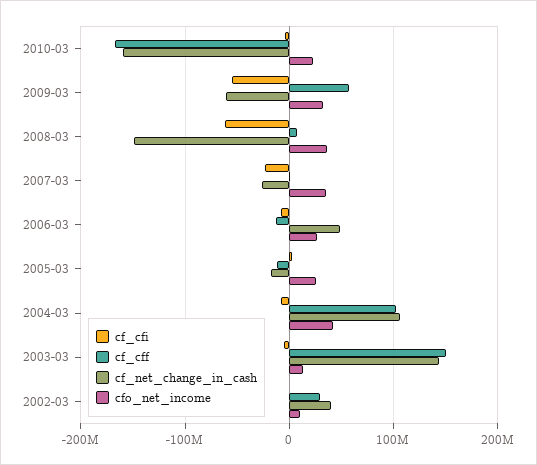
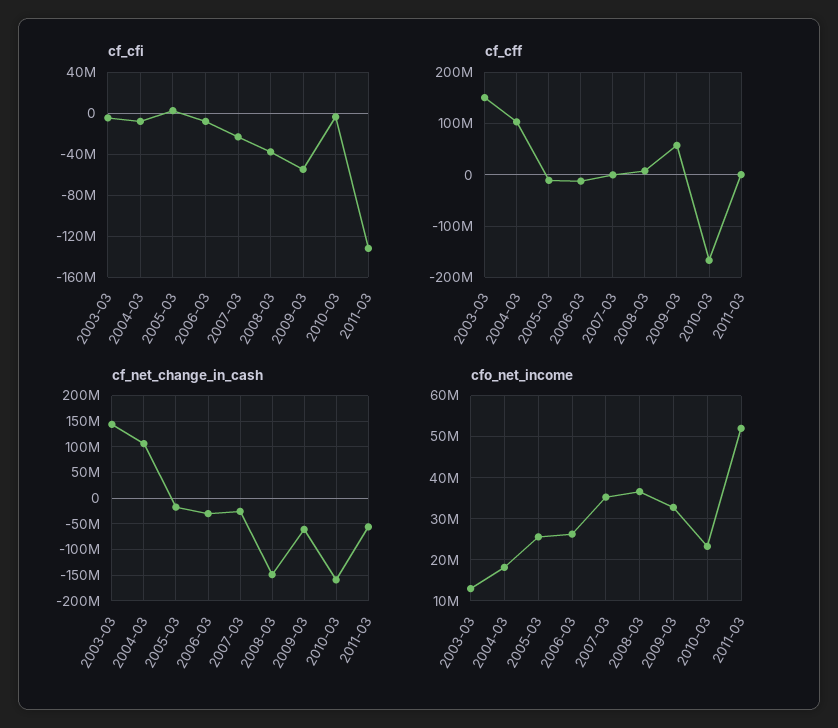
cf_cfi, 2008-03: -60000000 -> -40000000
cf_net_change_in_cash, 2006-03: 50000000 -> -25000000
cfo_net_income, 2004-03: 40000000 -> 18000000
cf_cfi, 2002-03: 0 -> none
cf_cff, 2002-03: 30000000 -> none
cf_net_change_in_cash, 2002-03: 40000000 -> none
cfo_net_income, 2002-03: 10000000 -> none
cf_cfi, 2011-03: none -> -130000000
cf_cff, 2011-03: none -> 0
cf_net_change_in_cash, 2011-03: none -> -50000000
cfo_net_income, 2011-03: none -> 52000000

